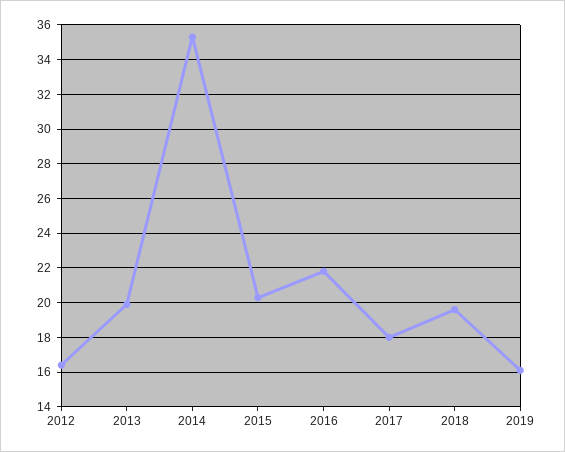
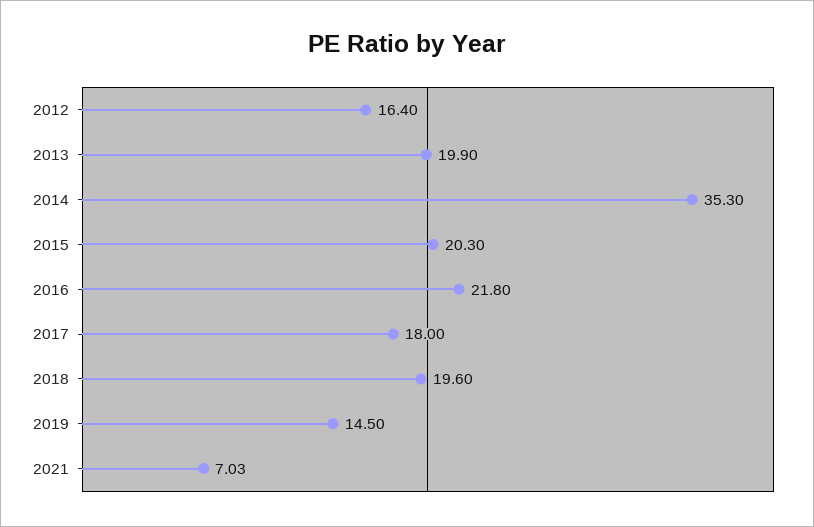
2019: 16 -> 14.5
2021: none -> 7.03

